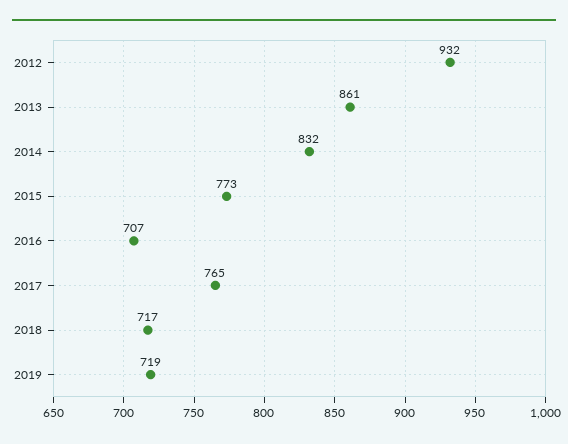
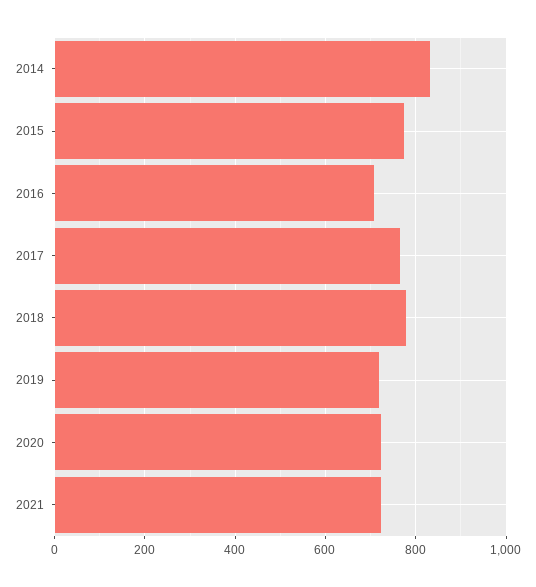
2012: 932 -> none
2013: 861 -> none
2018: 717 -> 780
2020: none -> 720
2021: none -> 720

